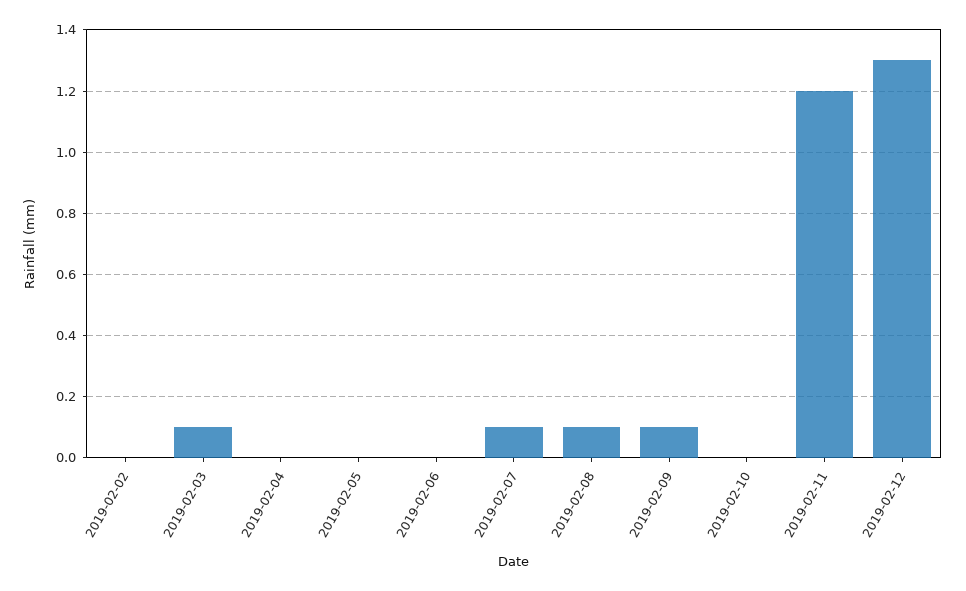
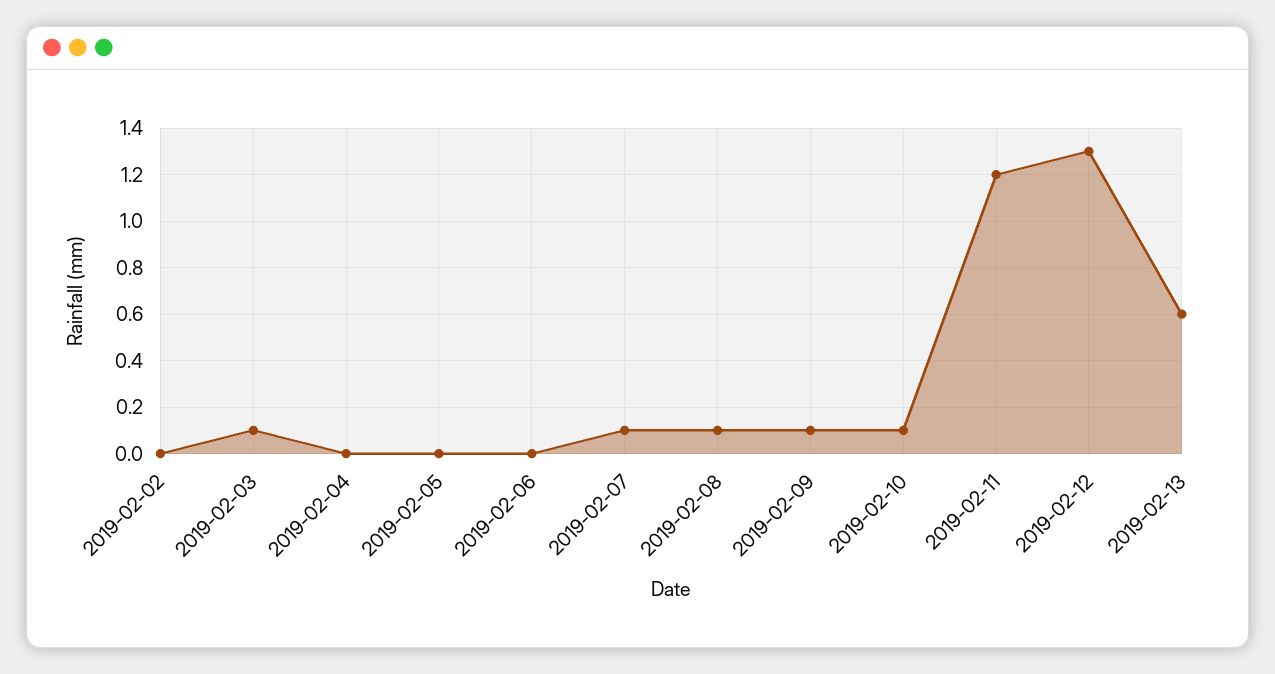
2019-02-10: 0 -> 0.1
2019-02-13: none -> 0.6

